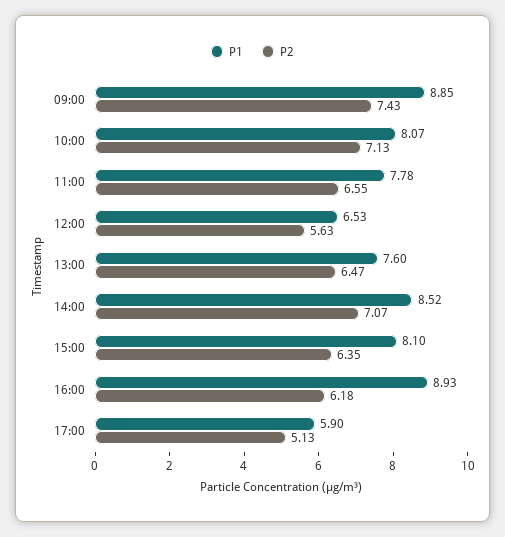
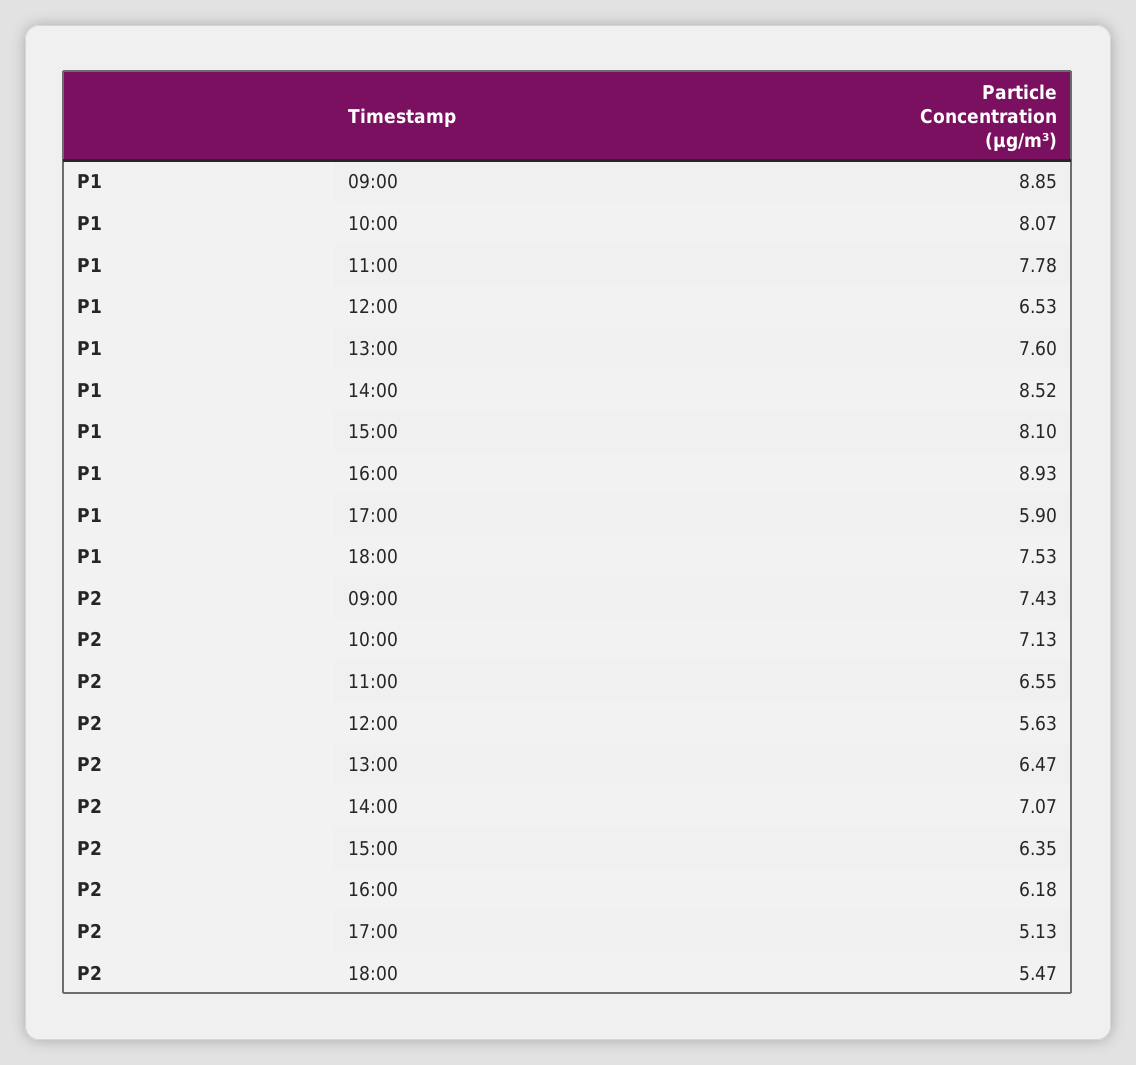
P1, 18:00: none -> 7.53
P2, 18:00: none -> 5.47

